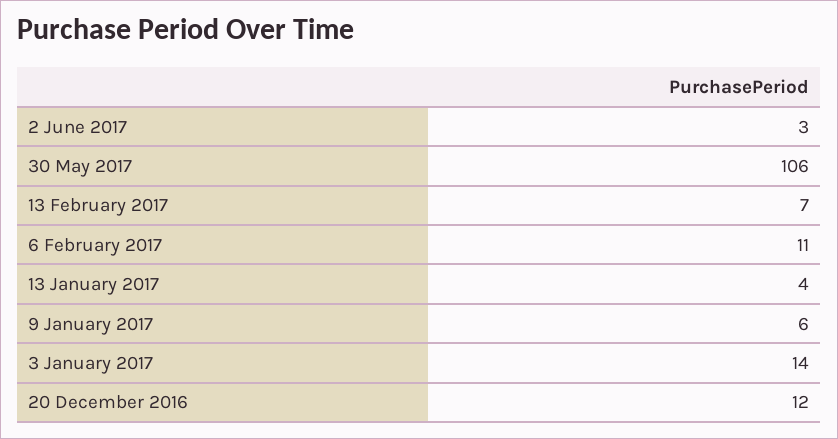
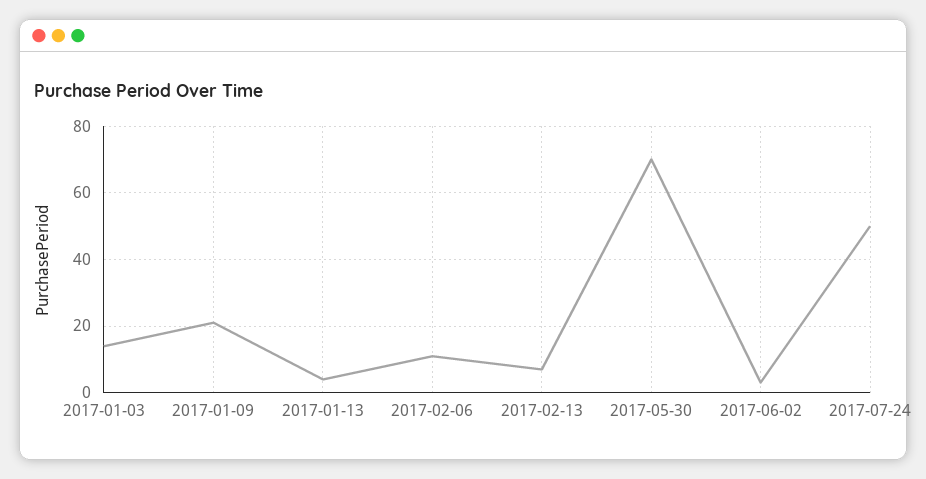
30 May 2017: 106 -> 70
9 January 2017: 6 -> 20
20 December 2016: 12 -> none
2017-07-24: none -> 50

